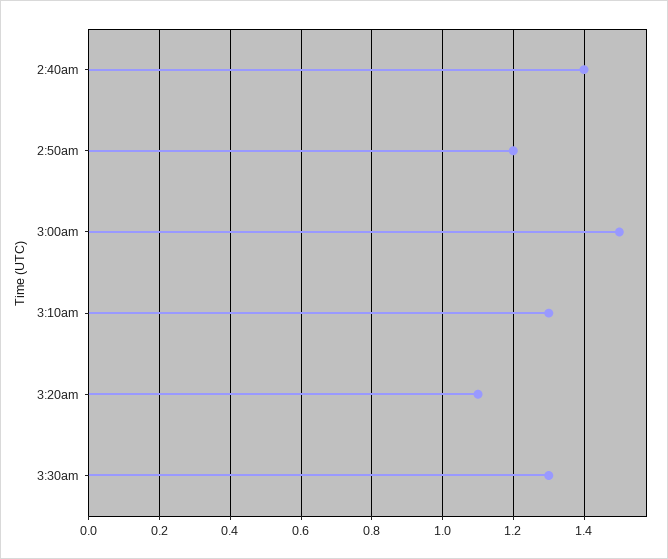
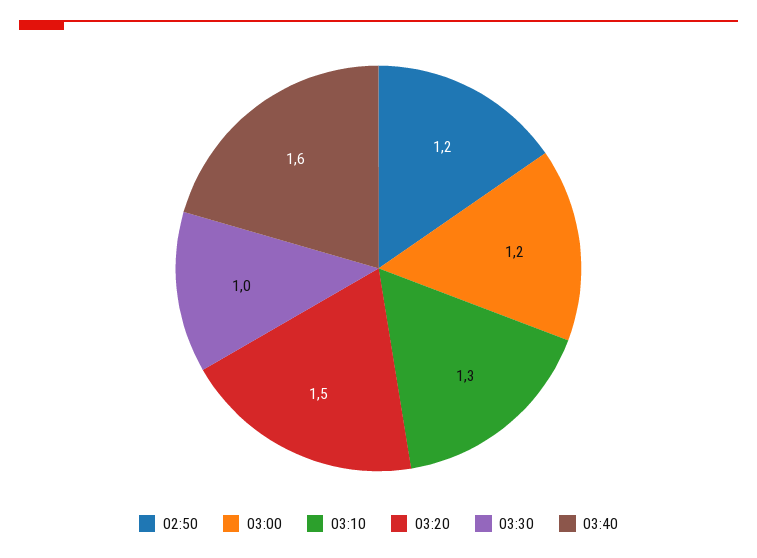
2:40am: 1.4 -> none
3:00am: 1.5 -> 1.2
3:20am: 1.1 -> 1.5
3:30am: 1.3 -> 1
03:40: none -> 1.6

